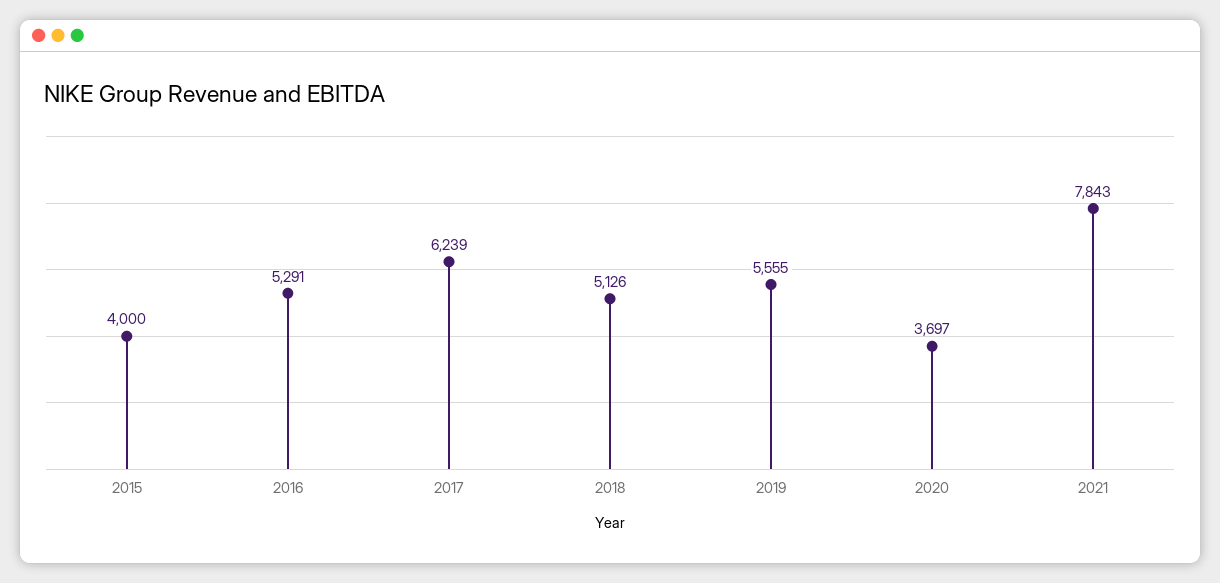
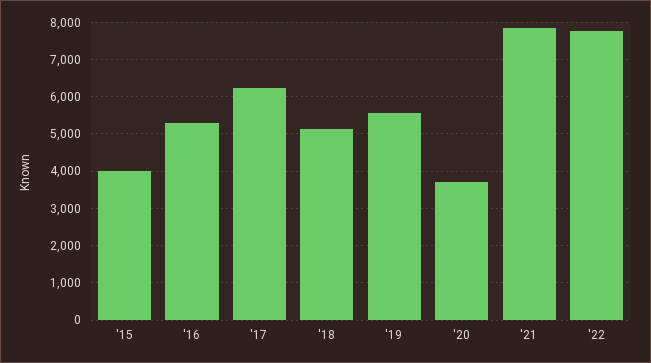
'22: none -> 7800

